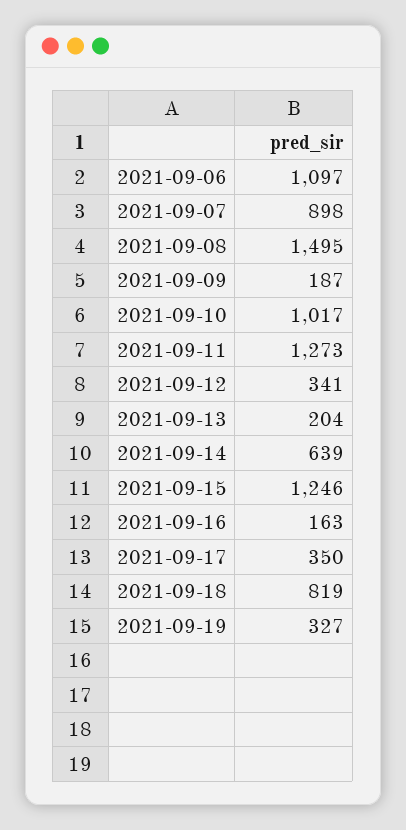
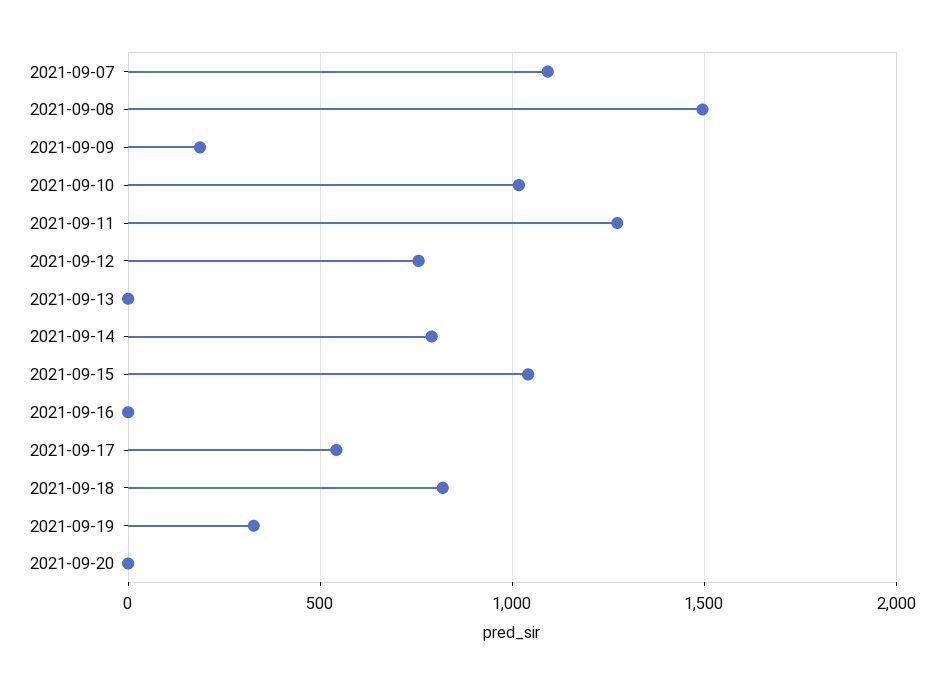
2021-09-06: 1097 -> none
2021-09-07: 898 -> 1100
2021-09-12: 341 -> 750
2021-09-13: 204 -> 0
2021-09-14: 639 -> 800
2021-09-15: 1246 -> 1050
2021-09-16: 163 -> 0
2021-09-17: 350 -> 550
2021-09-20: none -> 0

